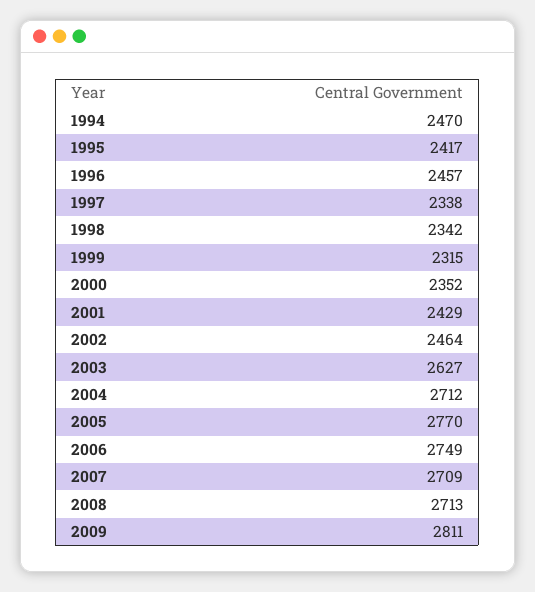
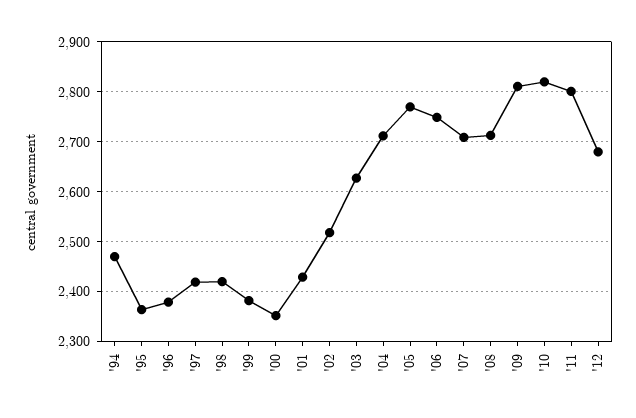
1995: 2417 -> 2360
1996: 2457 -> 2380
1997: 2338 -> 2420
1998: 2342 -> 2420
1999: 2315 -> 2380
2002: 2464 -> 2520
'10: none -> 2820
'11: none -> 2800
'12: none -> 2680

